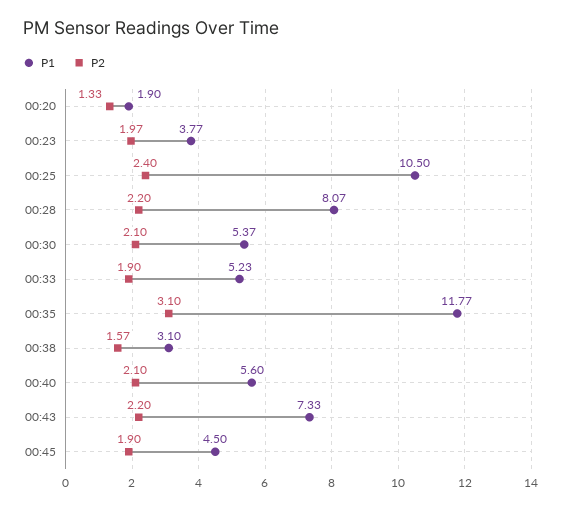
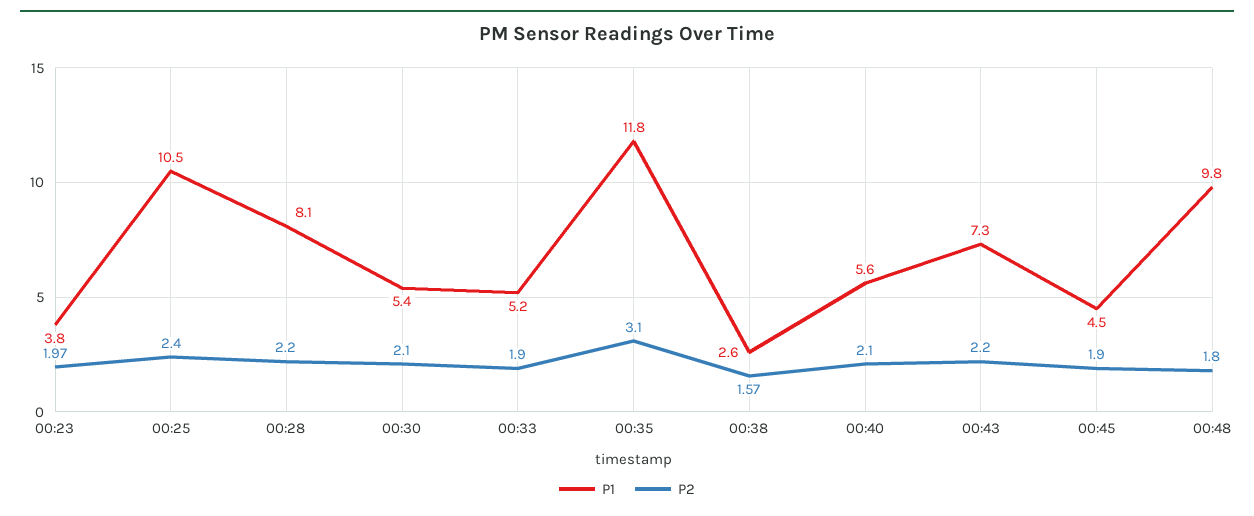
P1, 00:20: 1.9 -> none
P2, 00:20: 1.33 -> none
P1, 00:38: 3.1 -> 2.6
P1, 00:48: none -> 9.8
P2, 00:48: none -> 1.8

